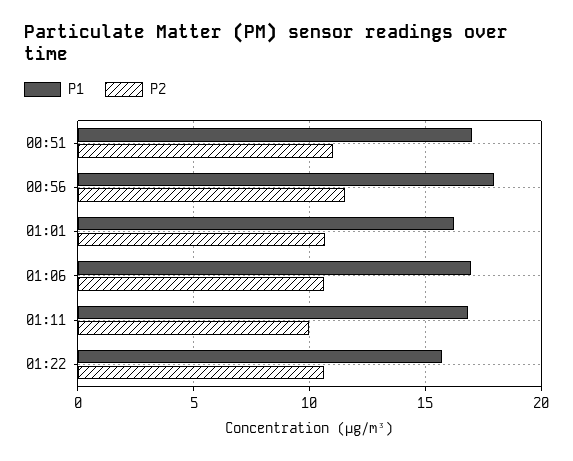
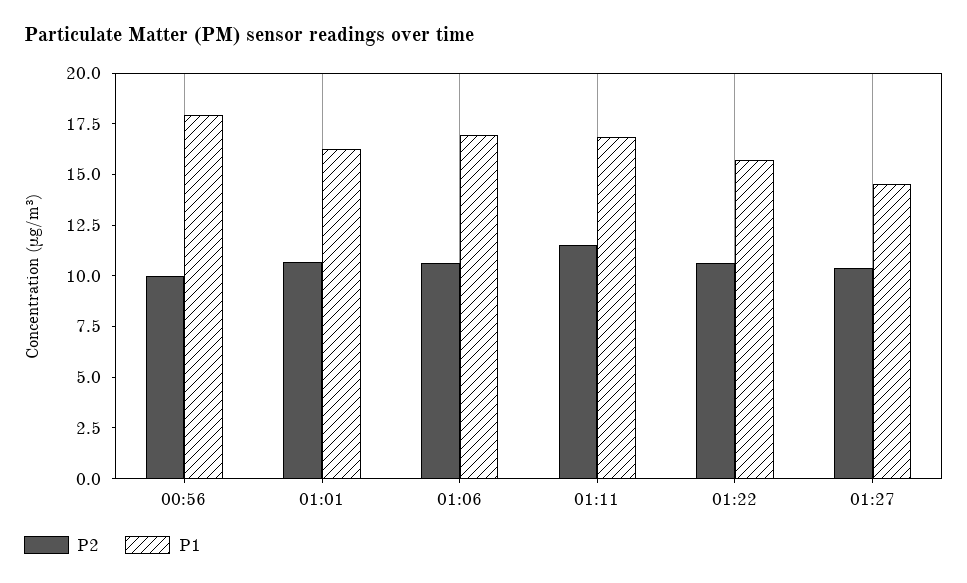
P1, 00:51: 17 -> none
P2, 00:51: 11 -> none
P2, 00:56: 11.5 -> 10
P2, 01:11: 10 -> 11.5
P2, 01:27: none -> 10.5
P1, 01:27: none -> 14.5

